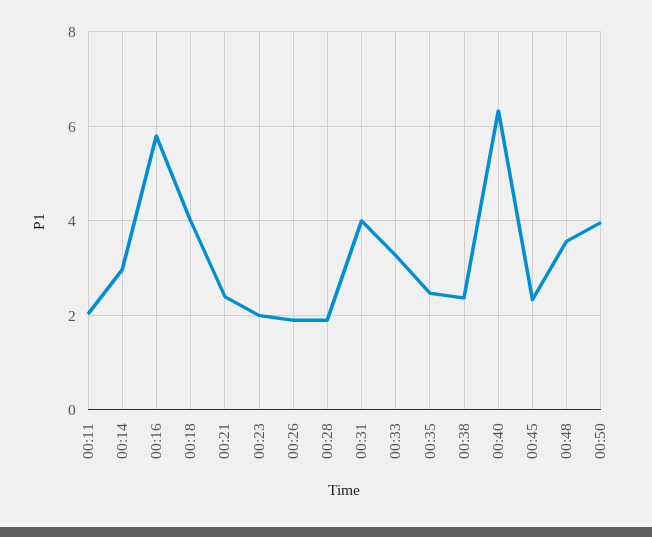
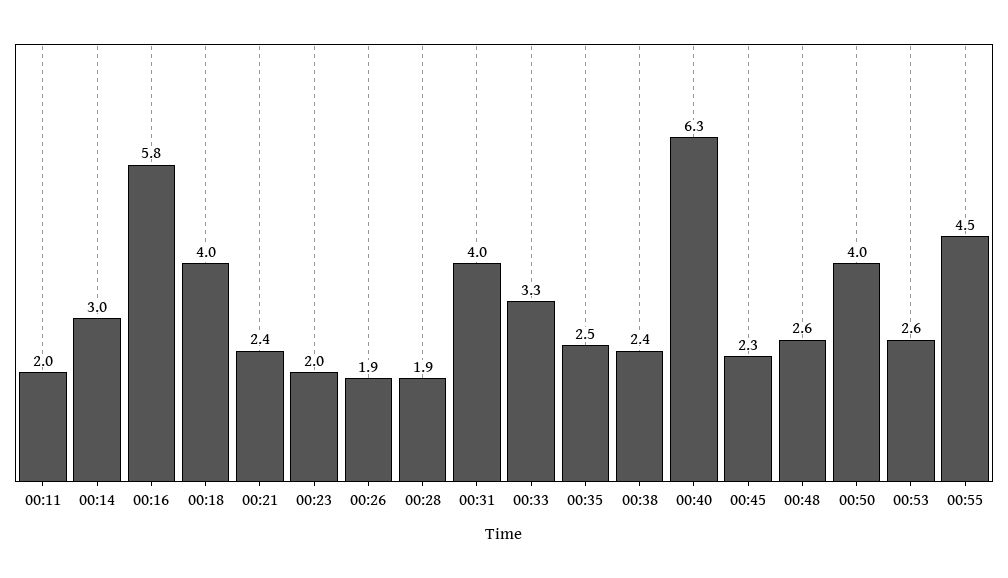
00:48: 3.6 -> 2.6
00:53: none -> 2.6
00:55: none -> 4.5

